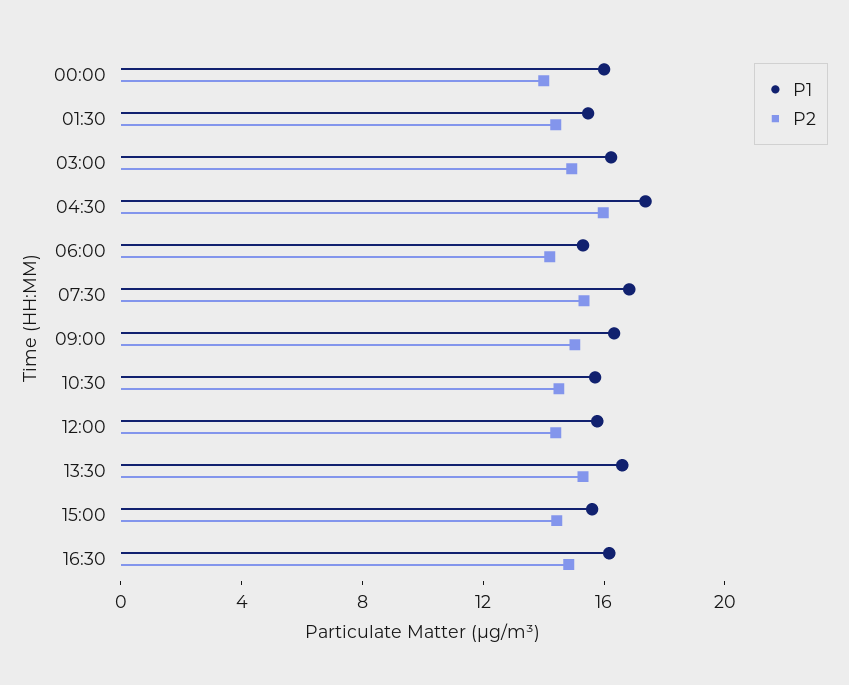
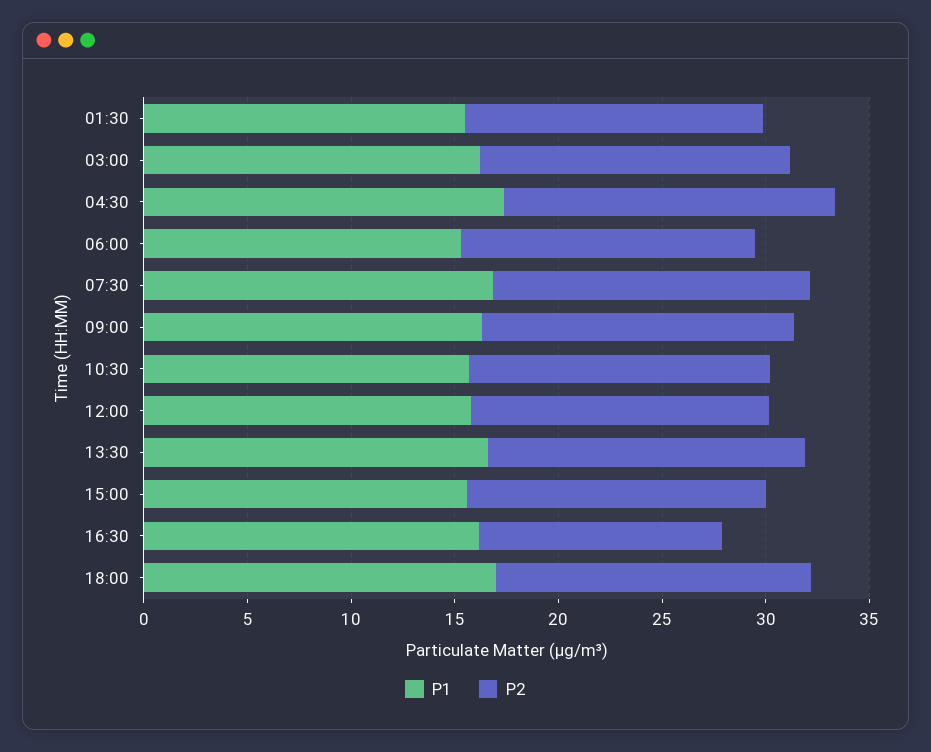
P1, 00:00: 16 -> none
P2, 00:00: 14 -> none
P2, 16:30: 15 -> 12
P1, 18:00: none -> 17
P2, 18:00: none -> 15

